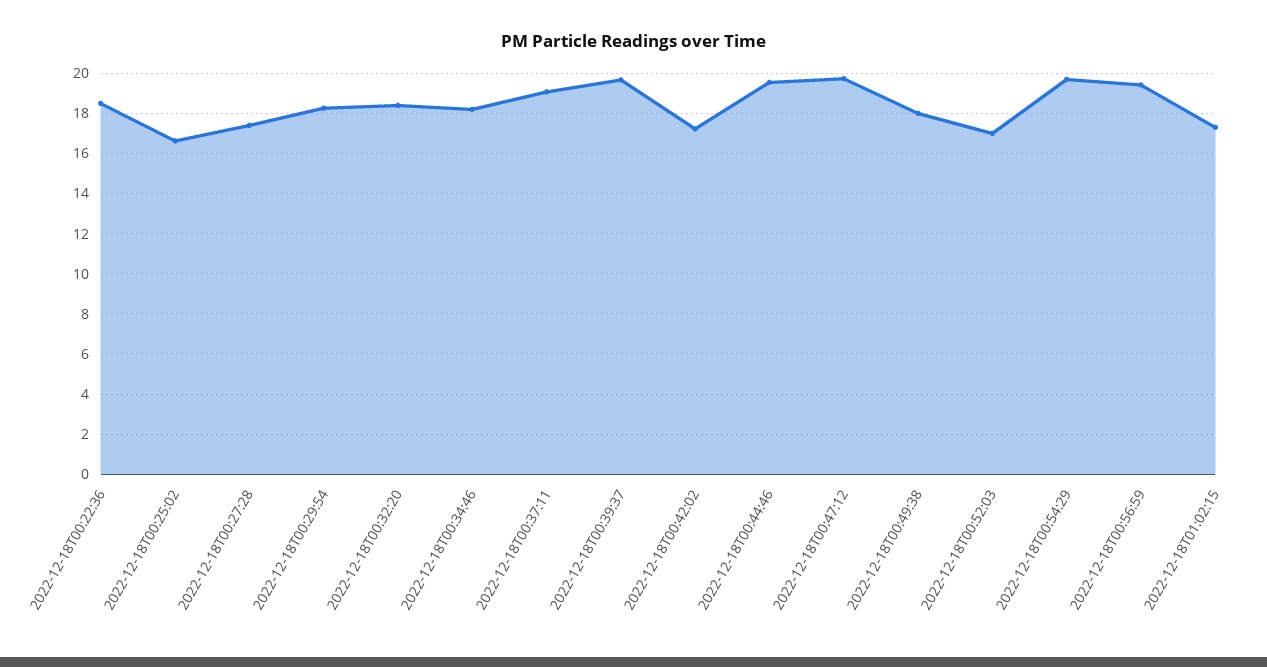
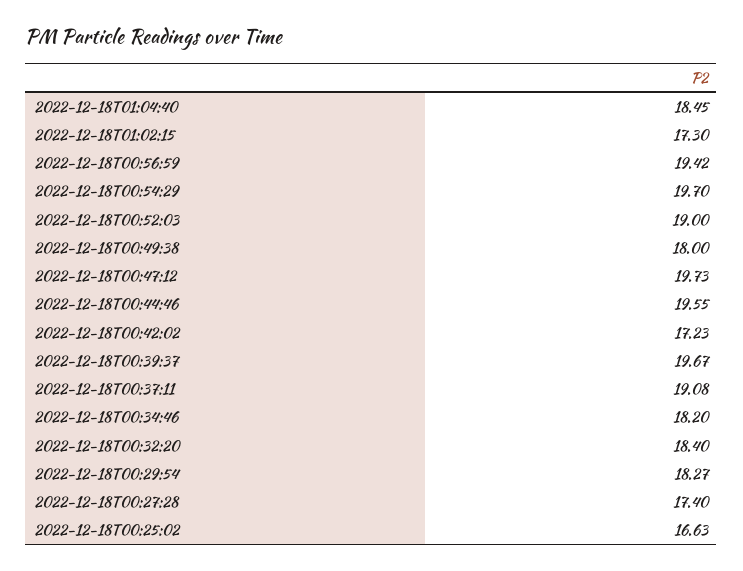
2022-12-18T00:22:36: 18.5 -> none
2022-12-18T00:52:03: 17 -> 19
2022-12-18T01:04:40: none -> 18.45

